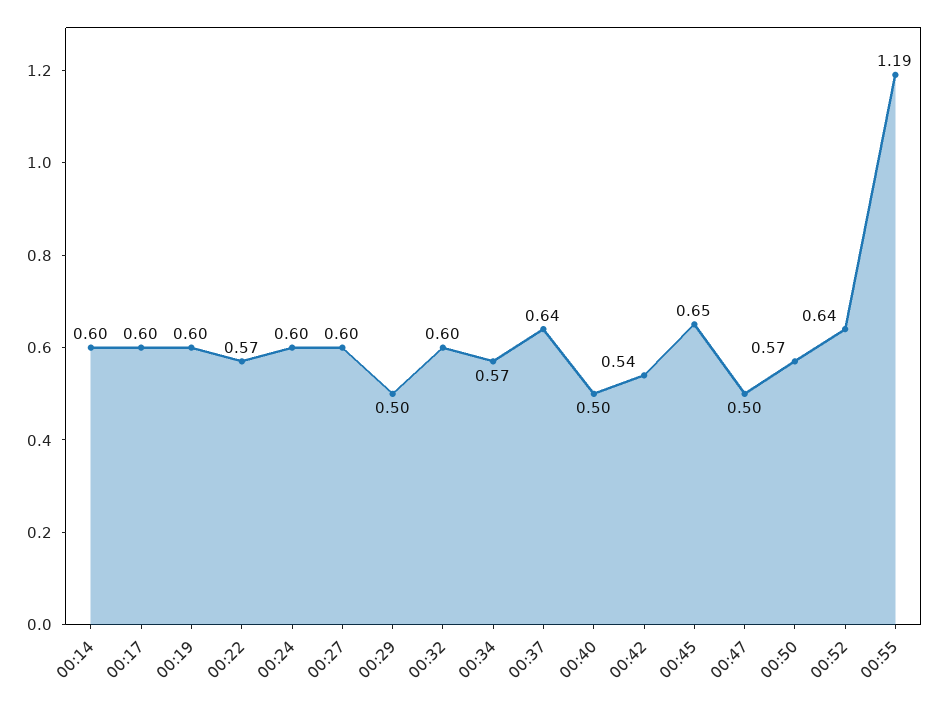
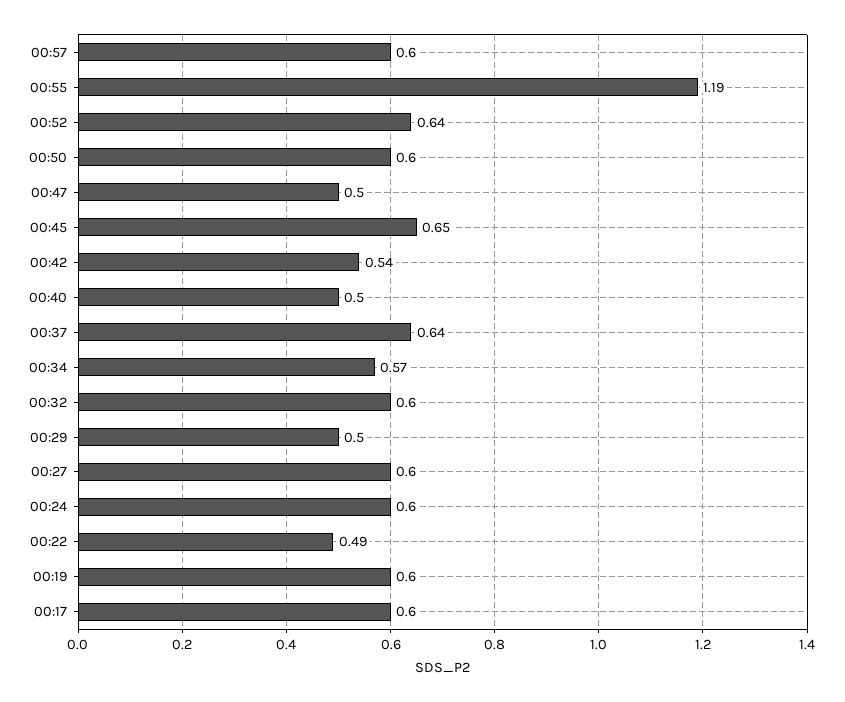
00:14: 0.6 -> none
00:22: 0.57 -> 0.49
00:50: 0.57 -> 0.6
00:57: none -> 0.6

